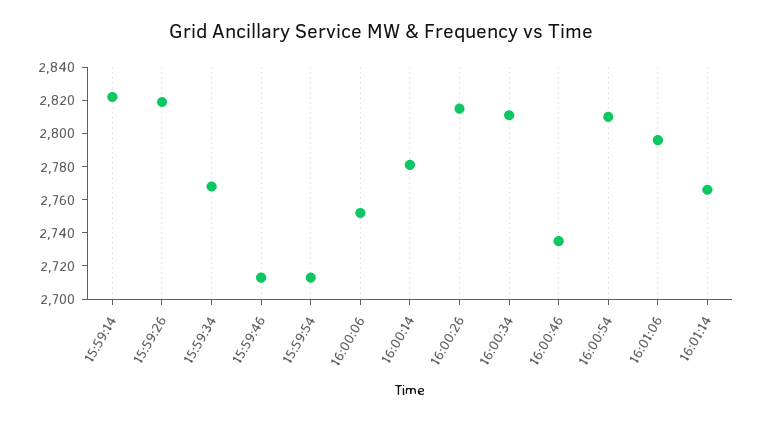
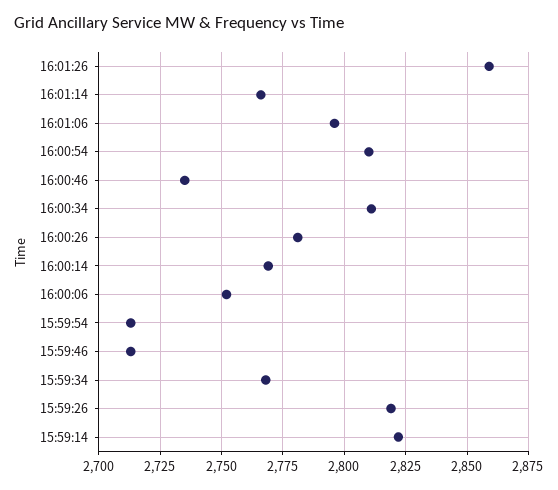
16:00:14: 2780 -> 2770
16:00:26: 2815 -> 2780
16:01:26: none -> 2860

